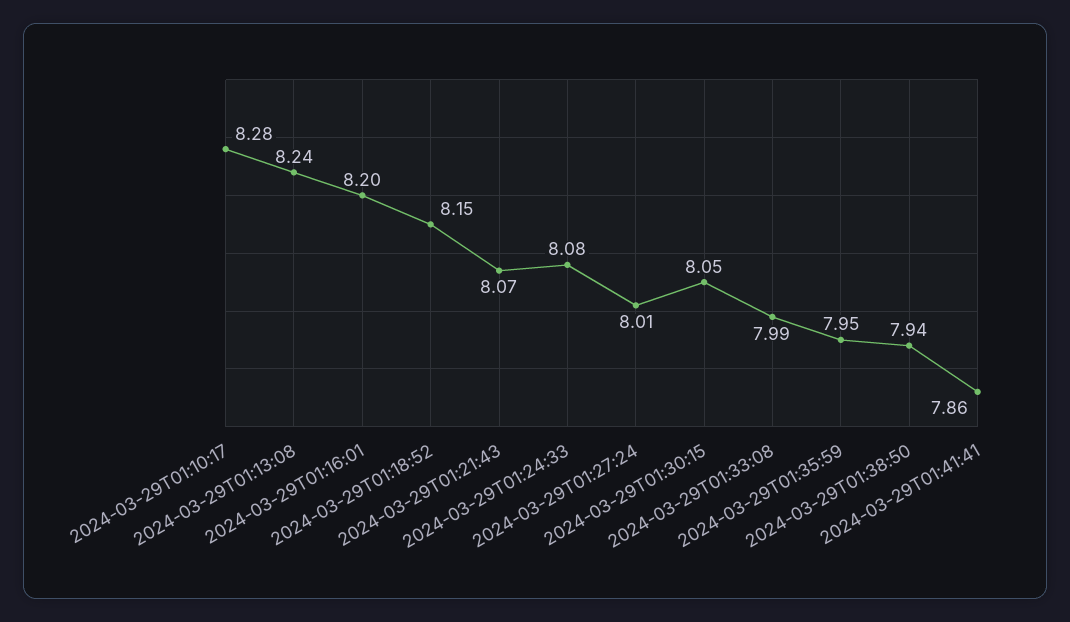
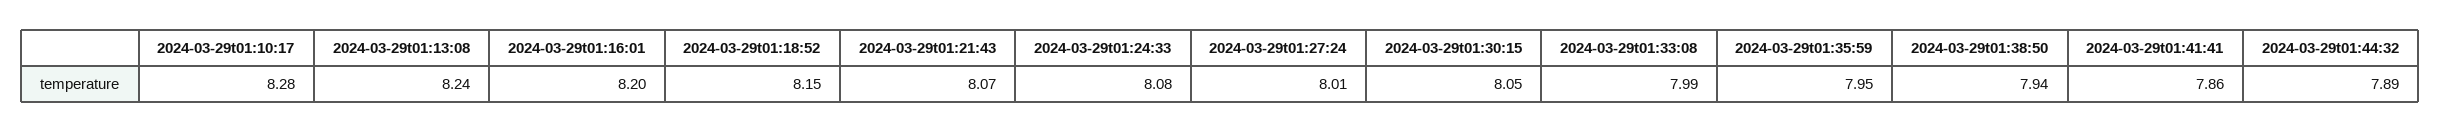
2024-03-29t01:44:32: none -> 7.89

